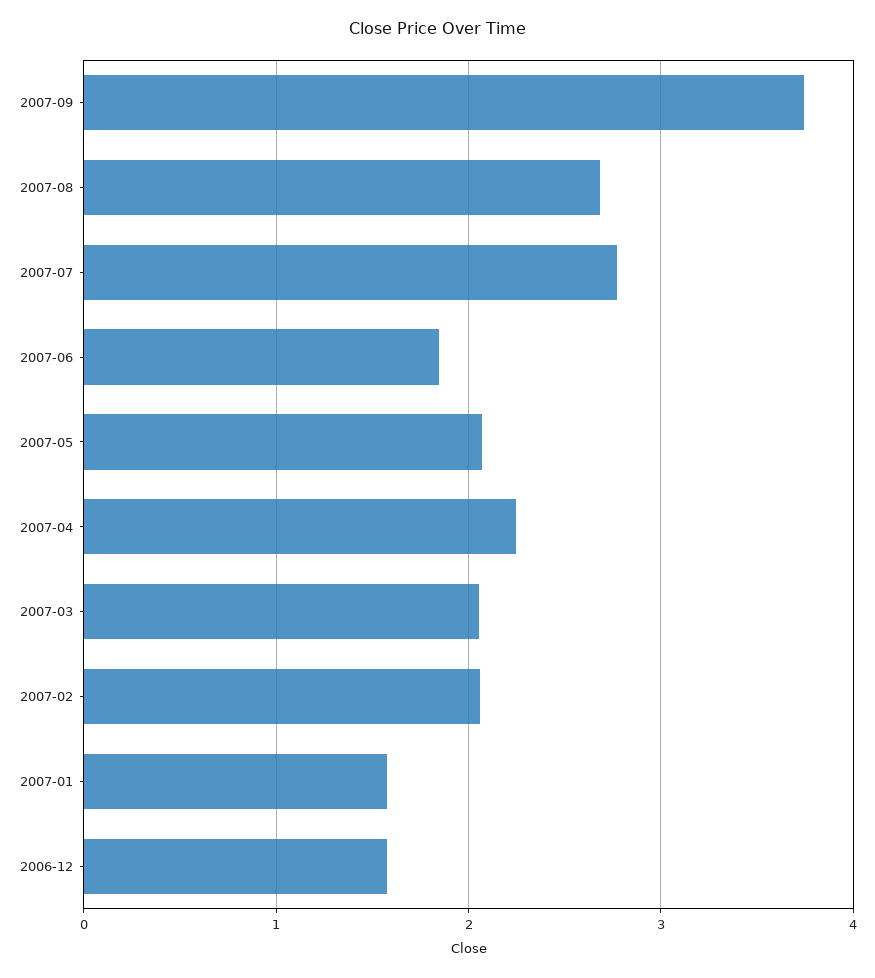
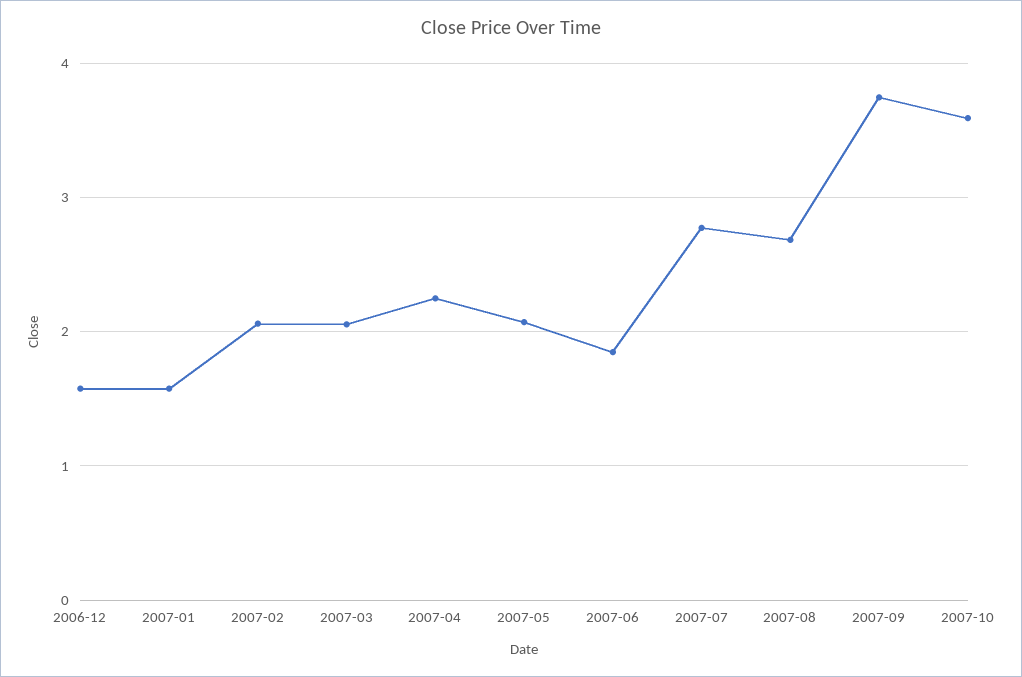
2007-10: none -> 3.6

